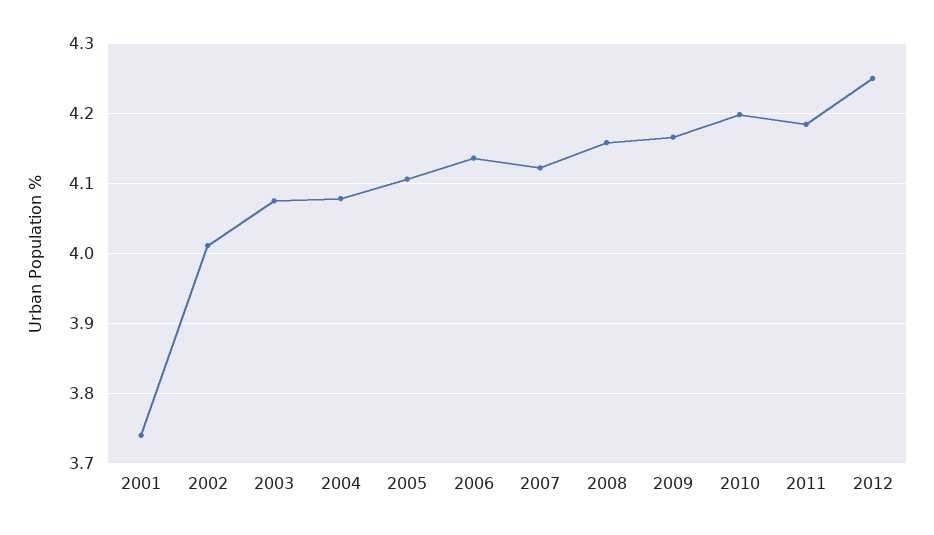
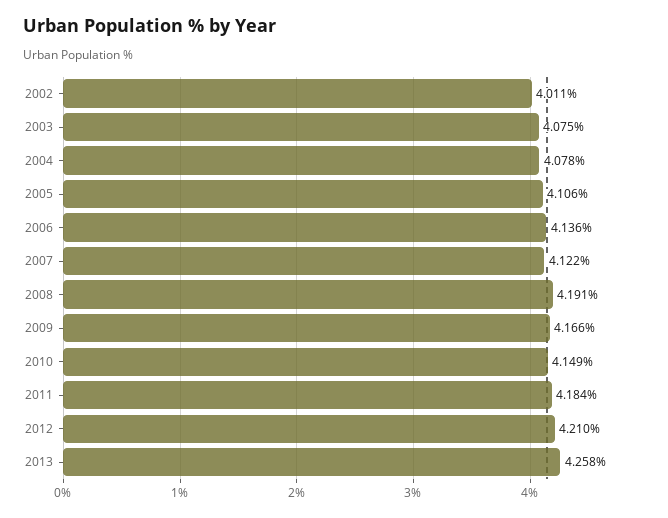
2001: 3.74 -> none
2008: 4.16 -> 4.191
2010: 4.2 -> 4.149
2012: 4.25 -> 4.21
2013: none -> 4.258

